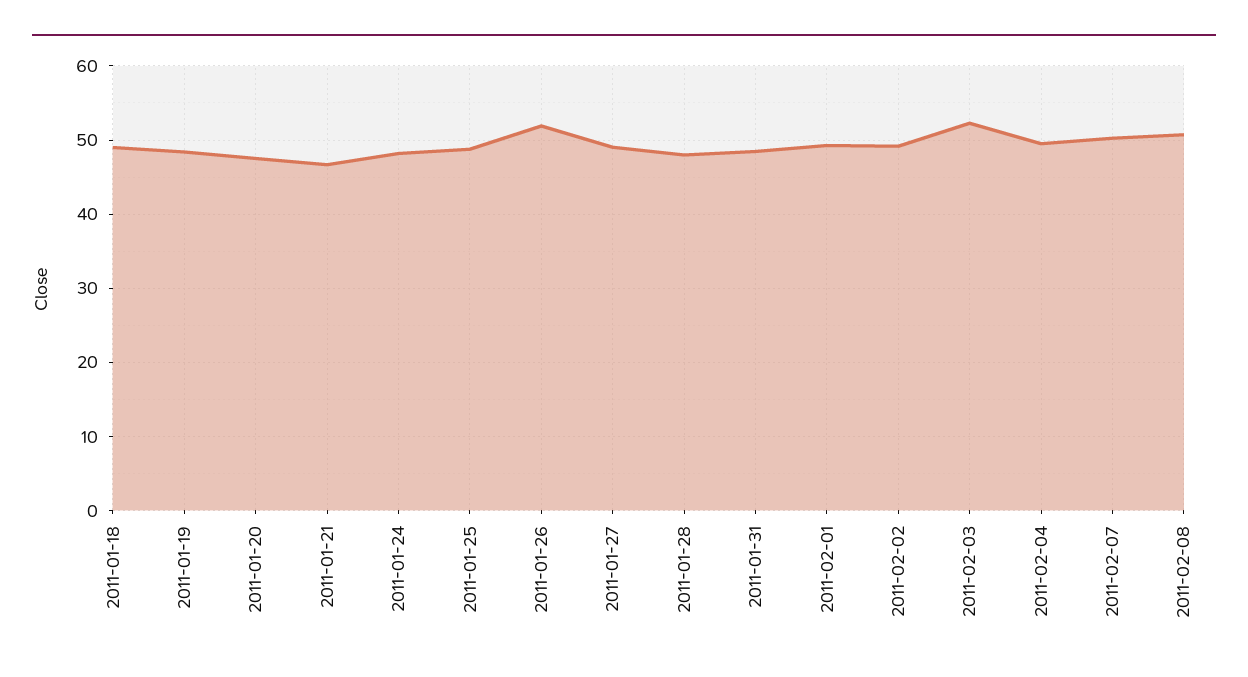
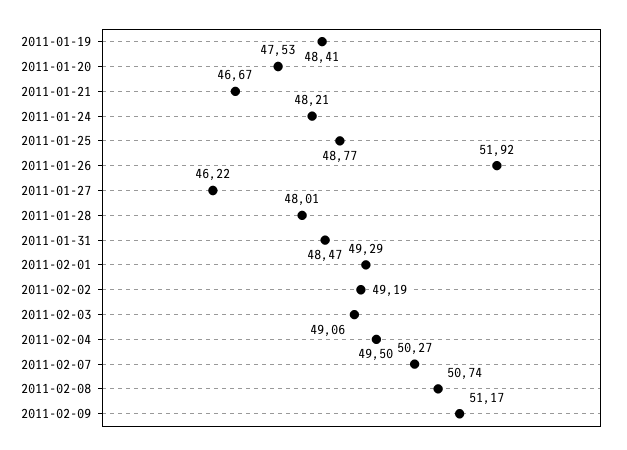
2011-01-18: 49 -> none
2011-01-27: 49 -> 46.22
2011-02-03: 52 -> 49.06
2011-02-09: none -> 51.17

